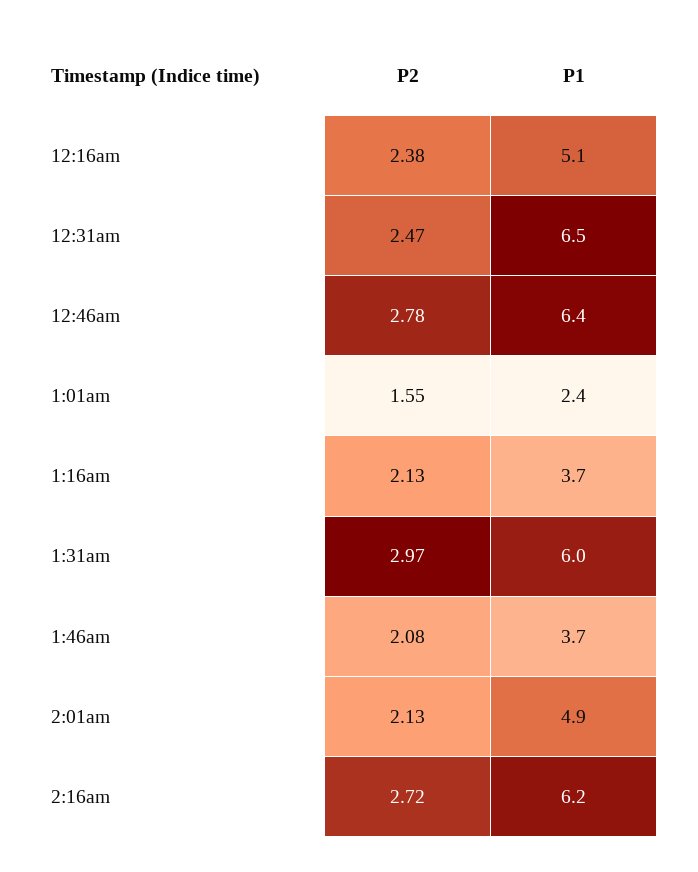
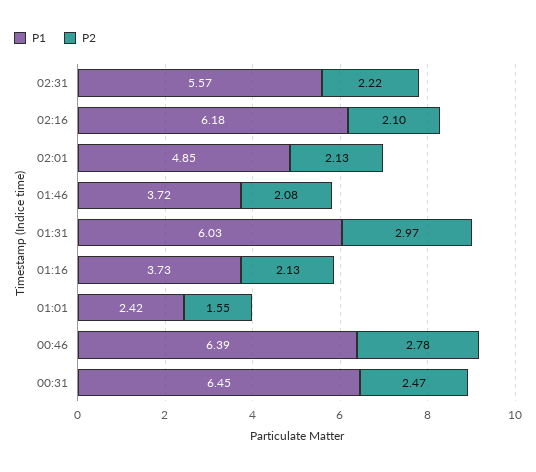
P2, 12:16am: 2.38 -> none
P1, 12:16am: 5.1 -> none
P2, 2:16am: 2.72 -> 2.1
P1, 02:31: none -> 5.57
P2, 02:31: none -> 2.22

